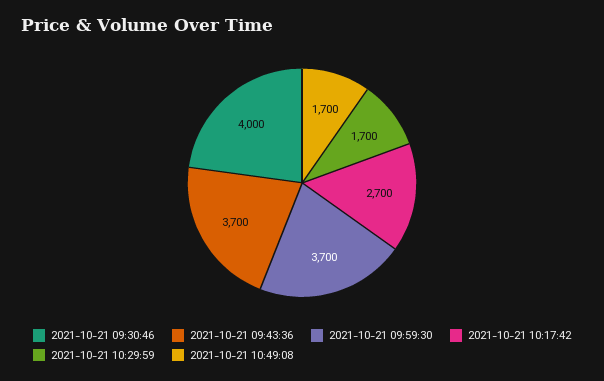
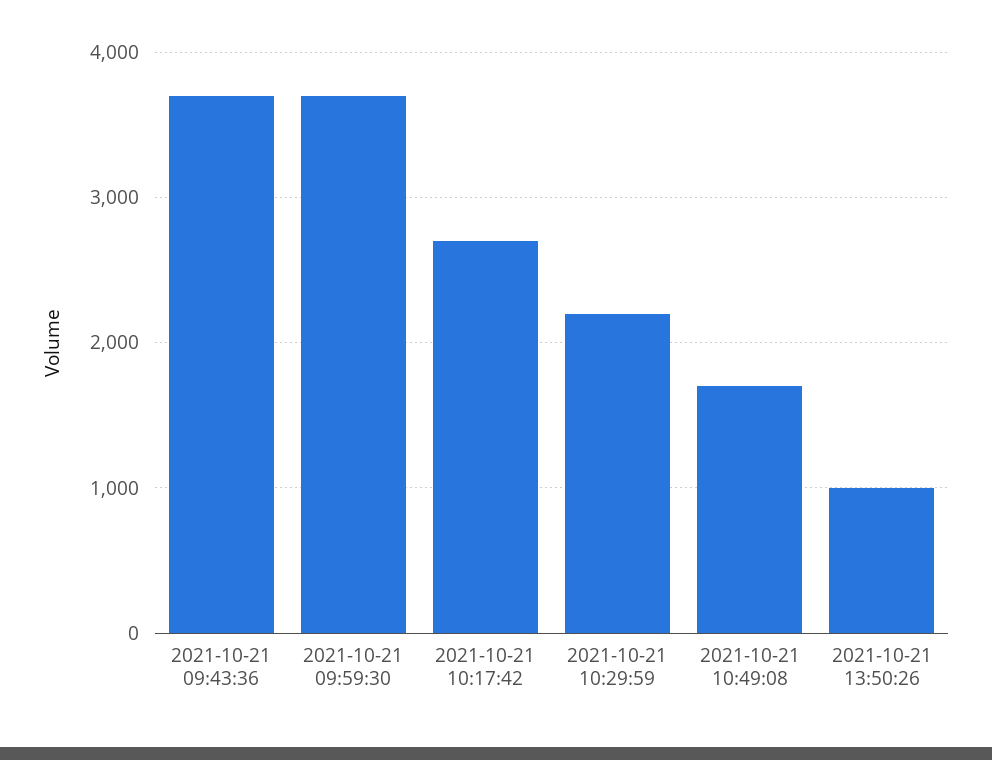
2021-10-21 09:30:46: 4000 -> none
2021-10-21 10:29:59: 1700 -> 2200
2021-10-21 13:50:26: none -> 1000

